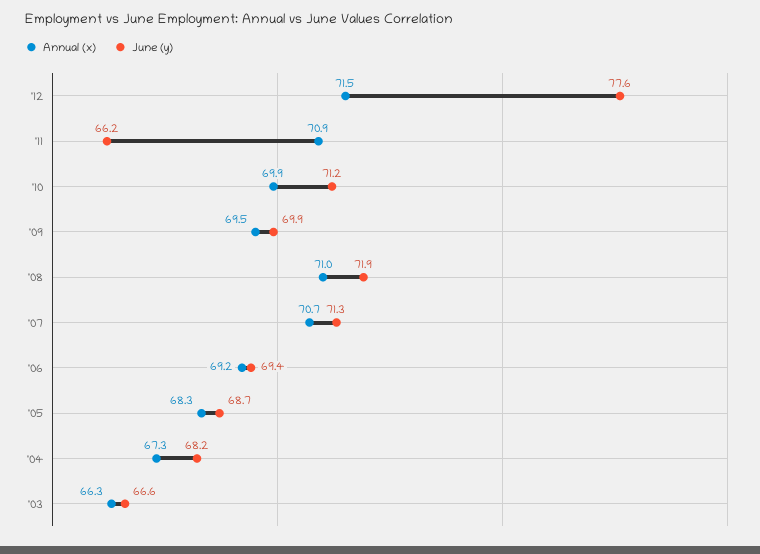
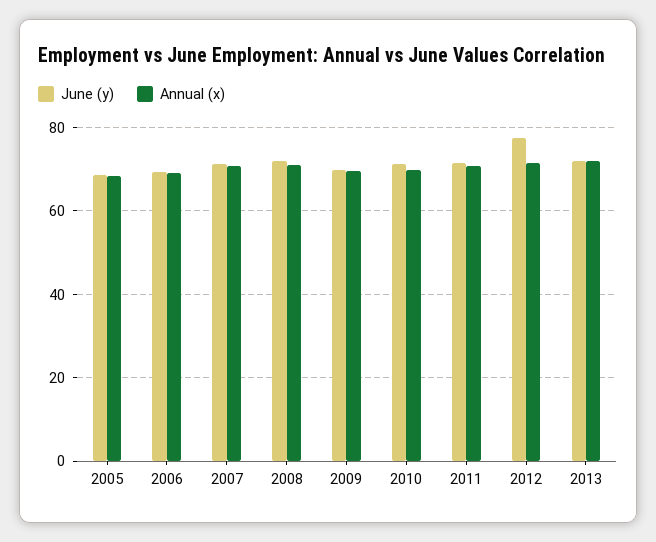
June (y), '11: 66.2 -> 72
Annual (x), '04: 67.3 -> none
June (y), '04: 68.2 -> none
Annual (x), '03: 66.3 -> none
June (y), '03: 66.6 -> none
June (y), 2013: none -> 72
Annual (x), 2013: none -> 72

